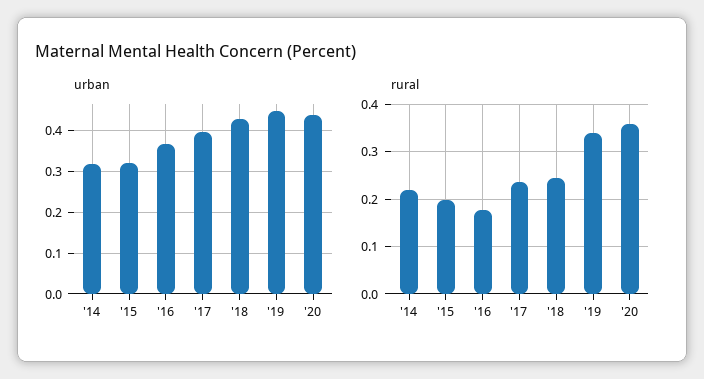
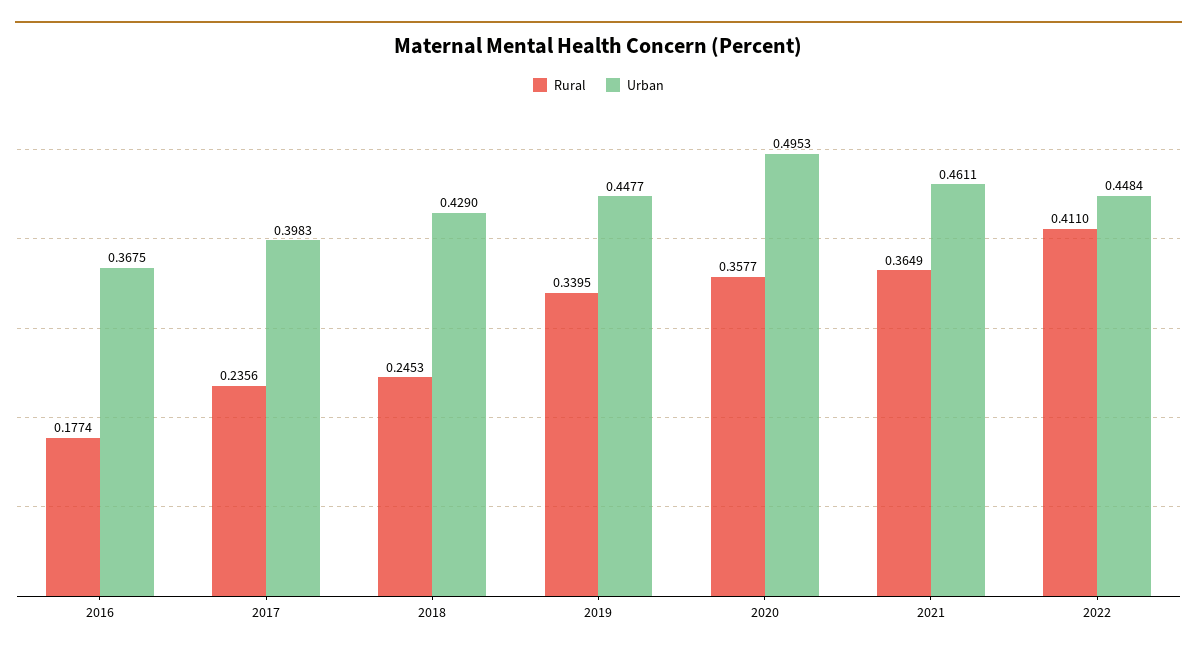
urban, '14: 0.32 -> none
urban, '15: 0.32 -> none
urban, '20: 0.44 -> 0.4953
rural, '14: 0.22 -> none
rural, '15: 0.2 -> none
rural, 2021: none -> 0.3649
urban, 2021: none -> 0.4611
rural, 2022: none -> 0.411
urban, 2022: none -> 0.4484

